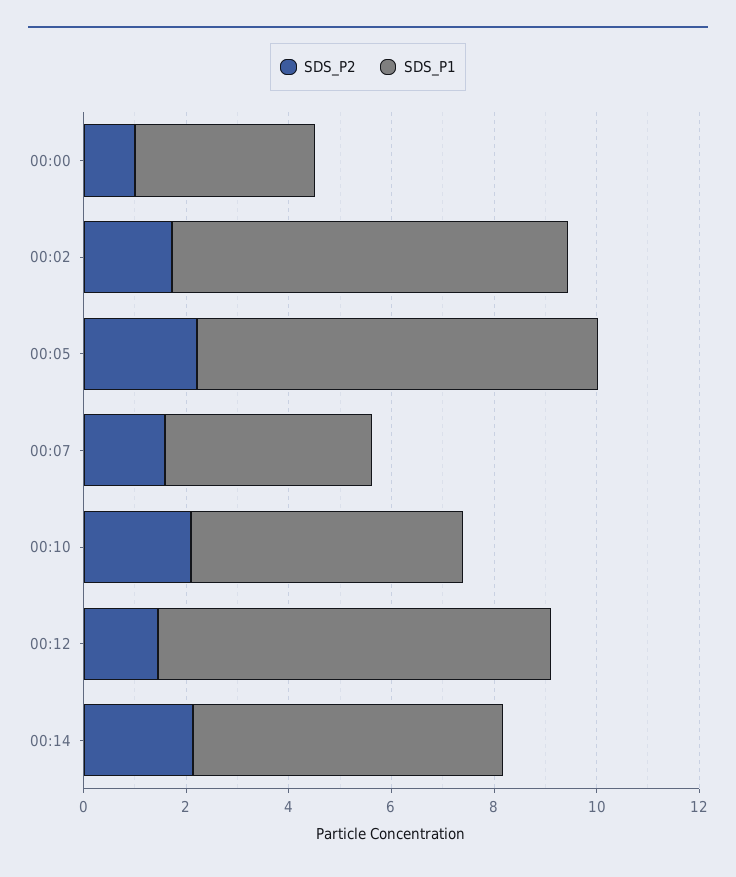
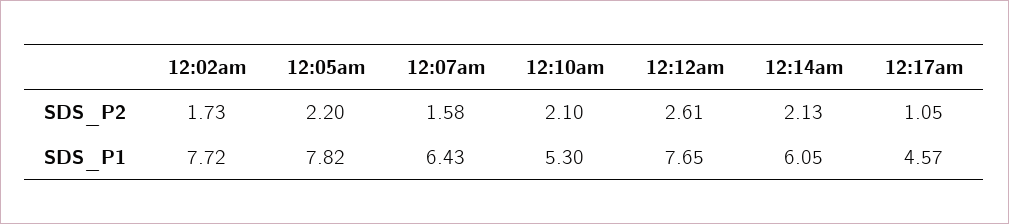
SDS_P2, 00:00: 1 -> none
SDS_P1, 00:00: 3.5 -> none
SDS_P1, 00:07: 4 -> 6.43
SDS_P2, 00:12: 1.5 -> 2.61
SDS_P2, 12:17am: none -> 1.05
SDS_P1, 12:17am: none -> 4.57

